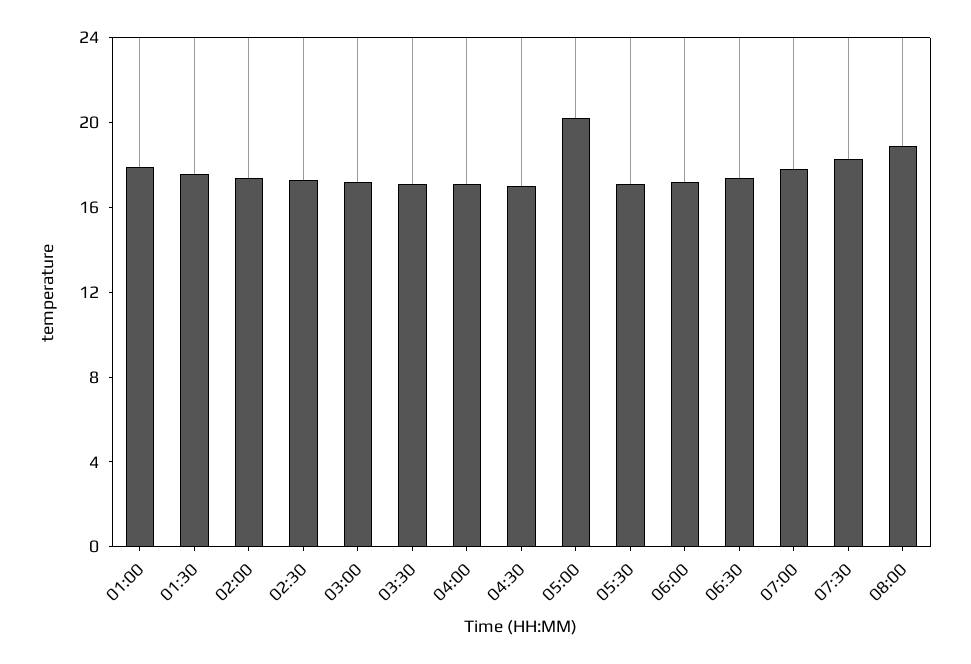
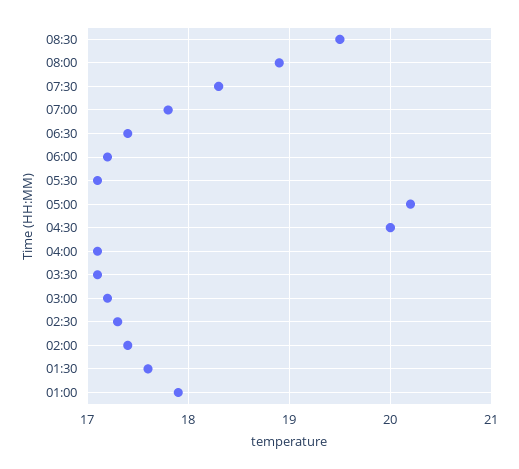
04:30: 17 -> 20
08:30: none -> 19.5

